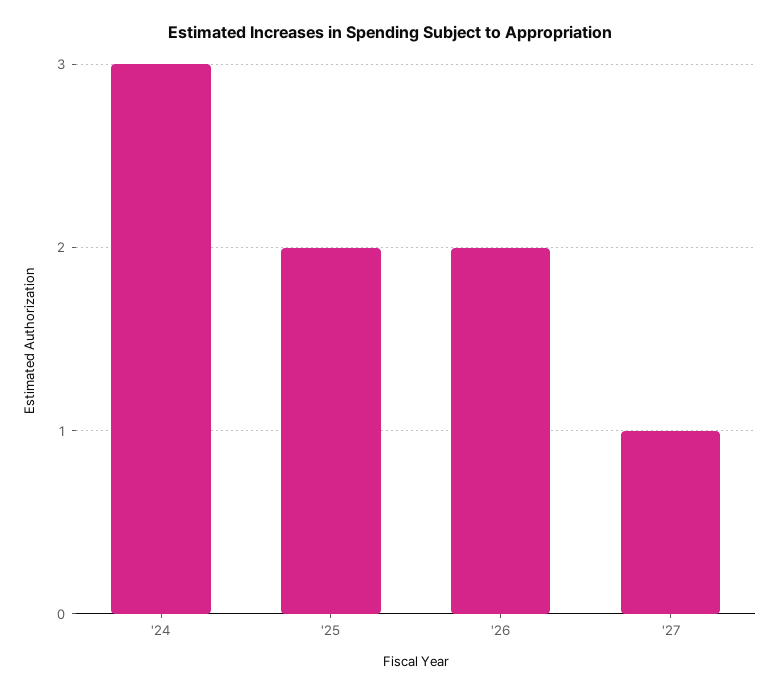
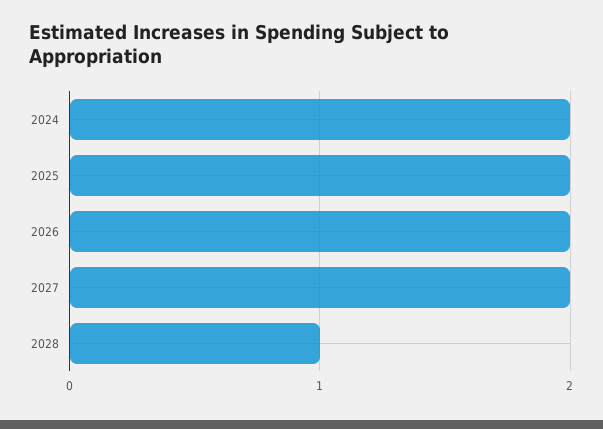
'24: 3 -> 2
'27: 1 -> 2
2028: none -> 1

